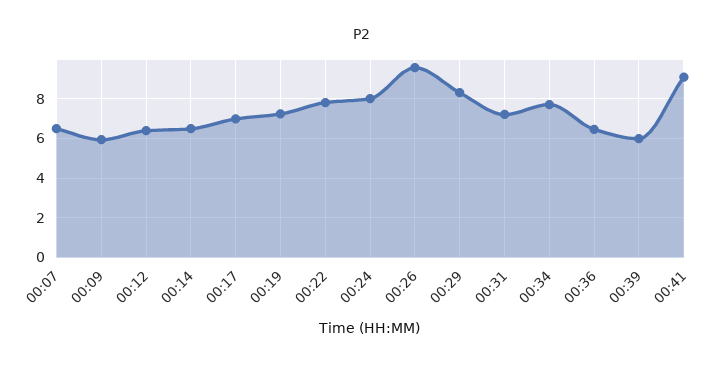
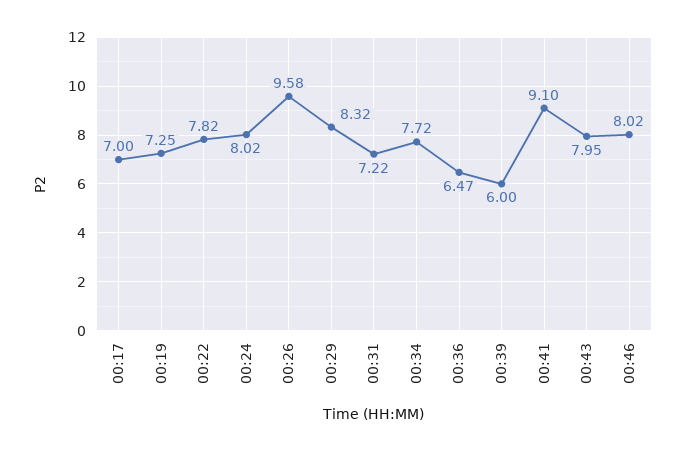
00:07: 6.5 -> none
00:09: 6 -> none
00:12: 6.5 -> none
00:14: 6.5 -> none
00:43: none -> 7.95
00:46: none -> 8.02

